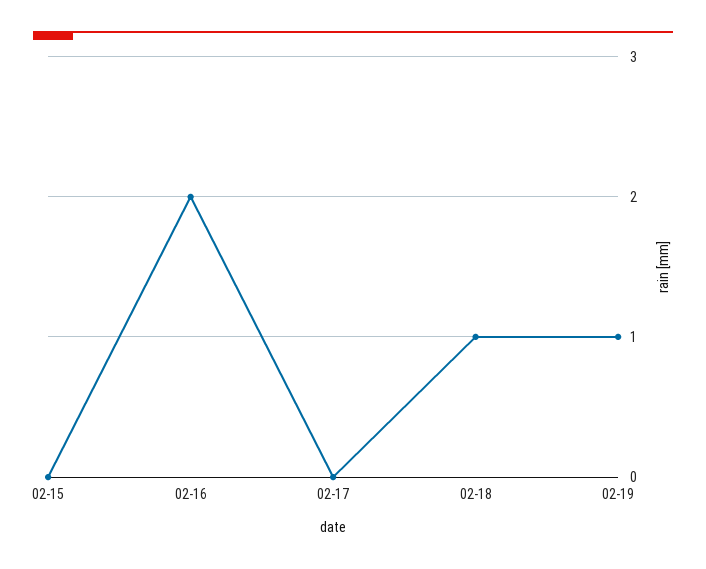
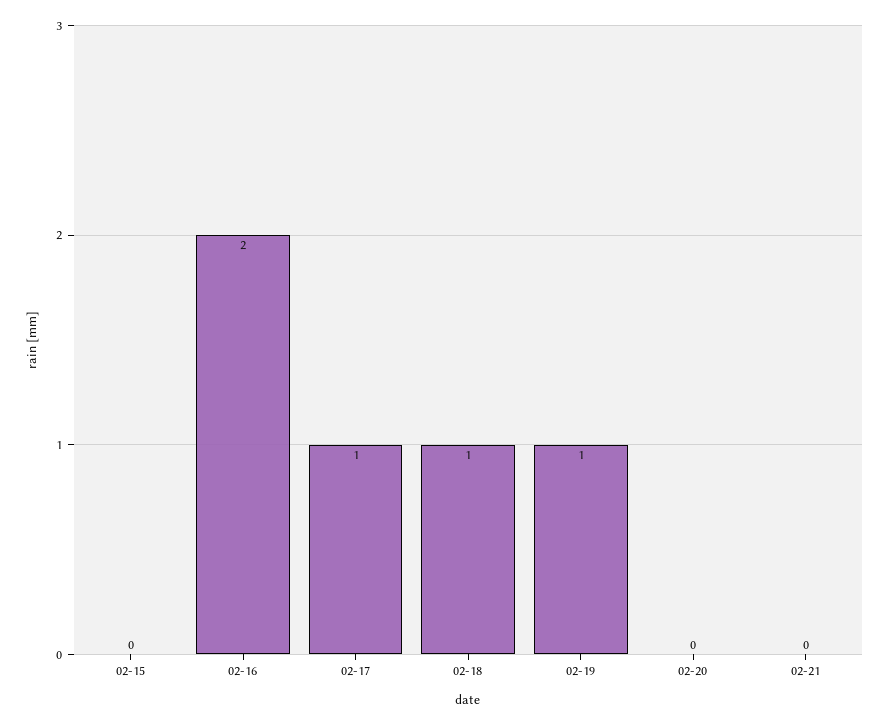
02-17: 0 -> 1
02-20: none -> 0
02-21: none -> 0

